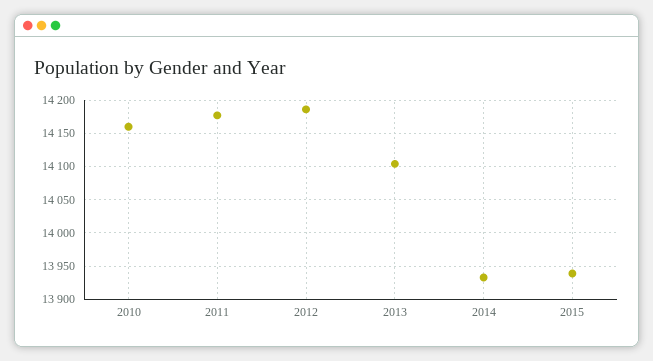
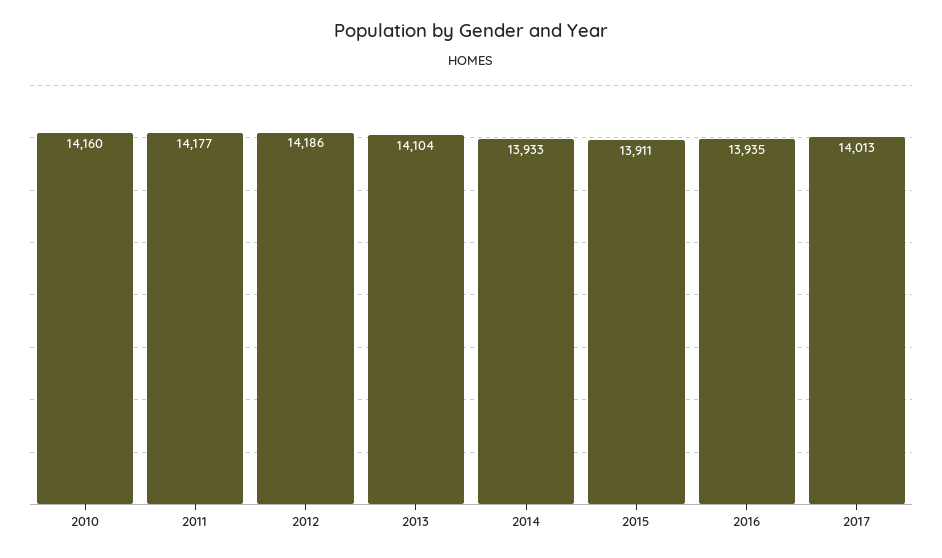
2015: 13940 -> 13911
2016: none -> 13935
2017: none -> 14013

